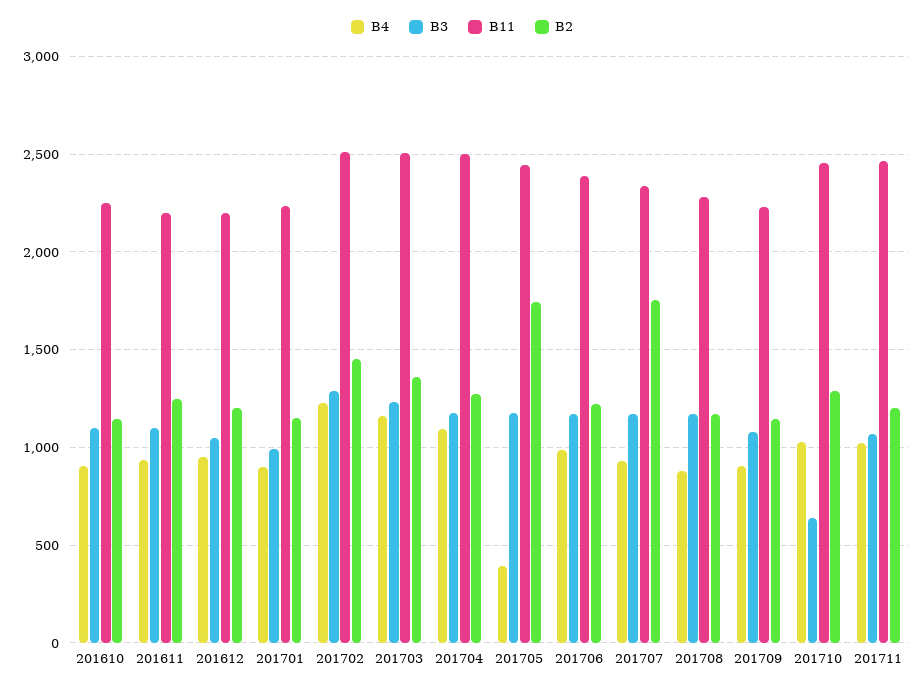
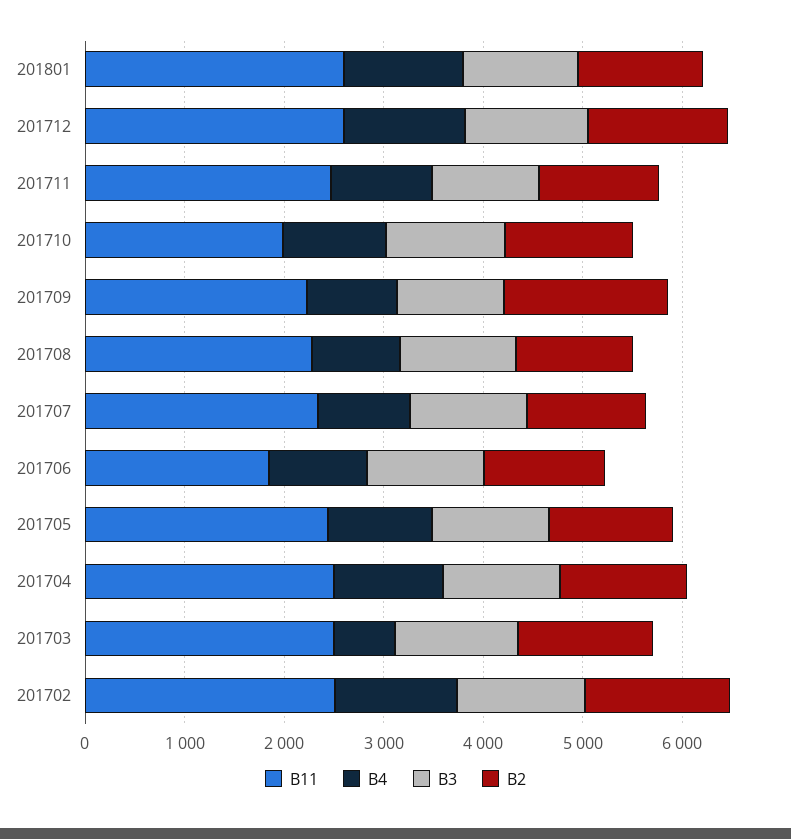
B4, 201610: 900 -> none
B3, 201610: 1100 -> none
B11, 201610: 2250 -> none
B2, 201610: 1150 -> none
B4, 201611: 950 -> none
B3, 201611: 1100 -> none
B11, 201611: 2200 -> none
B2, 201611: 1250 -> none
B4, 201612: 950 -> none
B3, 201612: 1050 -> none
B11, 201612: 2200 -> none
B2, 201612: 1200 -> none
B4, 201701: 900 -> none
B3, 201701: 1000 -> none
B11, 201701: 2250 -> none
B2, 201701: 1150 -> none
B4, 201703: 1150 -> 600
B4, 201705: 400 -> 1000
B2, 201705: 1750 -> 1200
B11, 201706: 2400 -> 1800
B2, 201707: 1750 -> 1200
B2, 201709: 1150 -> 1600
B3, 201710: 650 -> 1200
B11, 201710: 2450 -> 2000
B11, 201801: none -> 2600
B4, 201801: none -> 1200
B3, 201801: none -> 1200
B2, 201801: none -> 1200
B11, 201712: none -> 2600
B4, 201712: none -> 1200
B3, 201712: none -> 1200
B2, 201712: none -> 1400

